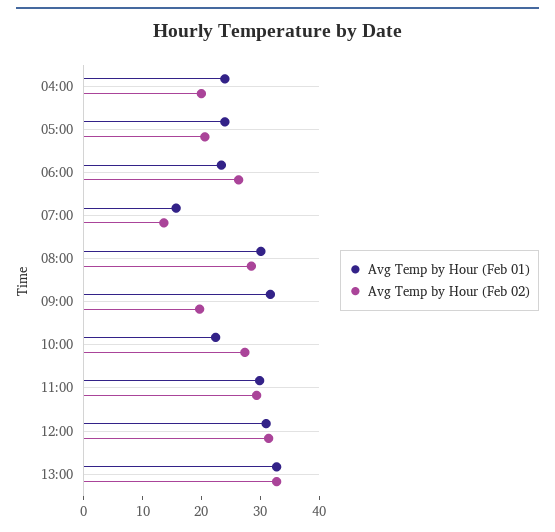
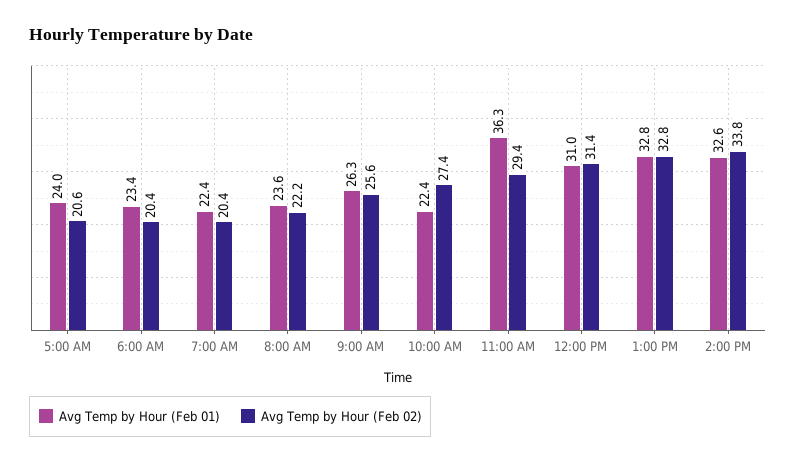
Avg Temp by Hour (Feb 01), 04:00: 24 -> none
Avg Temp by Hour (Feb 02), 04:00: 20 -> none
Avg Temp by Hour (Feb 02), 06:00: 26 -> 20.4
Avg Temp by Hour (Feb 01), 07:00: 16 -> 22.4
Avg Temp by Hour (Feb 02), 07:00: 14 -> 20.4
Avg Temp by Hour (Feb 01), 08:00: 30 -> 23.6
Avg Temp by Hour (Feb 02), 08:00: 28 -> 22.2
Avg Temp by Hour (Feb 01), 09:00: 32 -> 26.3
Avg Temp by Hour (Feb 02), 09:00: 20 -> 25.6
Avg Temp by Hour (Feb 01), 11:00: 30 -> 36.3
Avg Temp by Hour (Feb 01), 2:00 PM: none -> 32.6
Avg Temp by Hour (Feb 02), 2:00 PM: none -> 33.8

